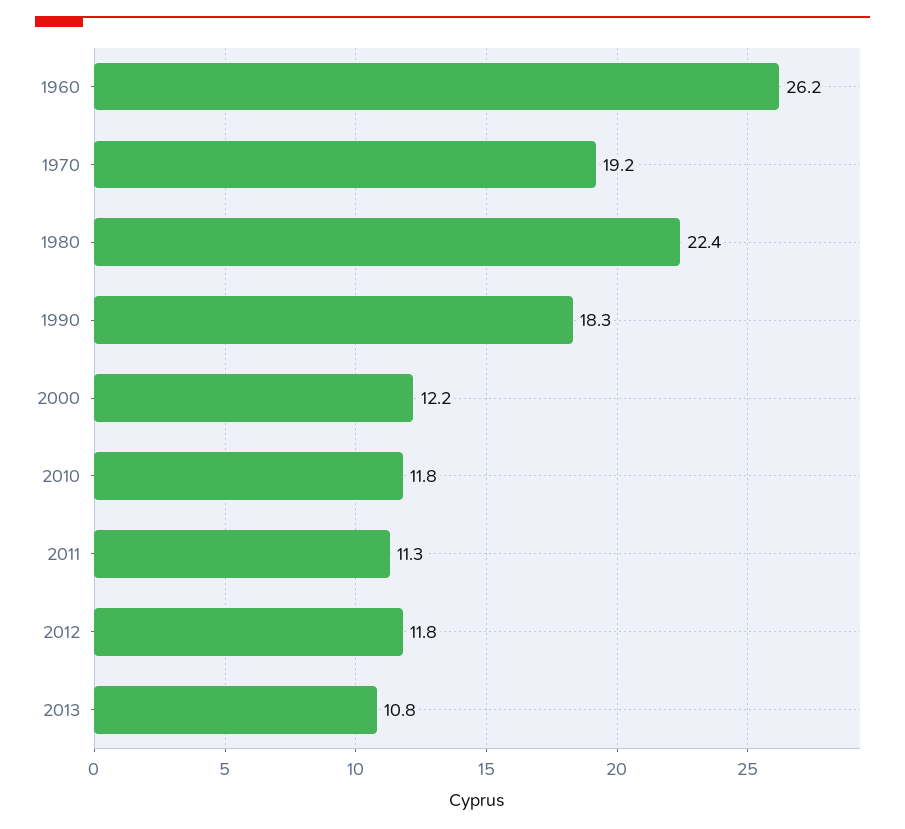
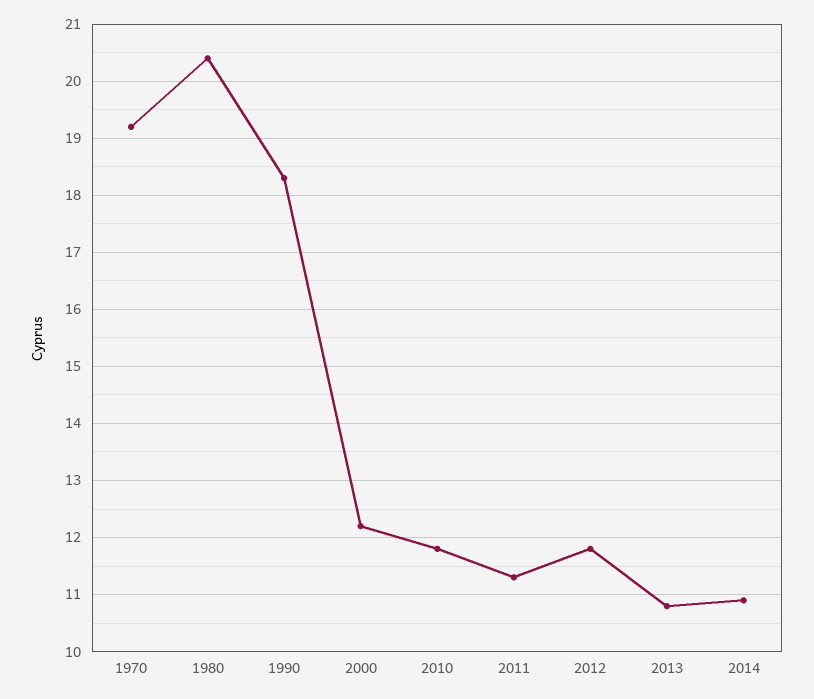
1960: 26.2 -> none
1980: 22.4 -> 20.5
2014: none -> 11

